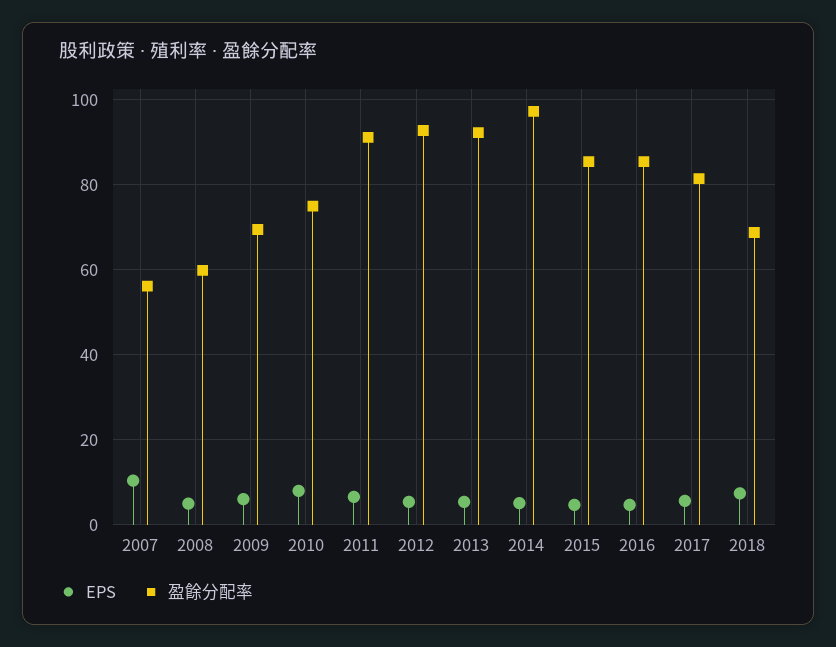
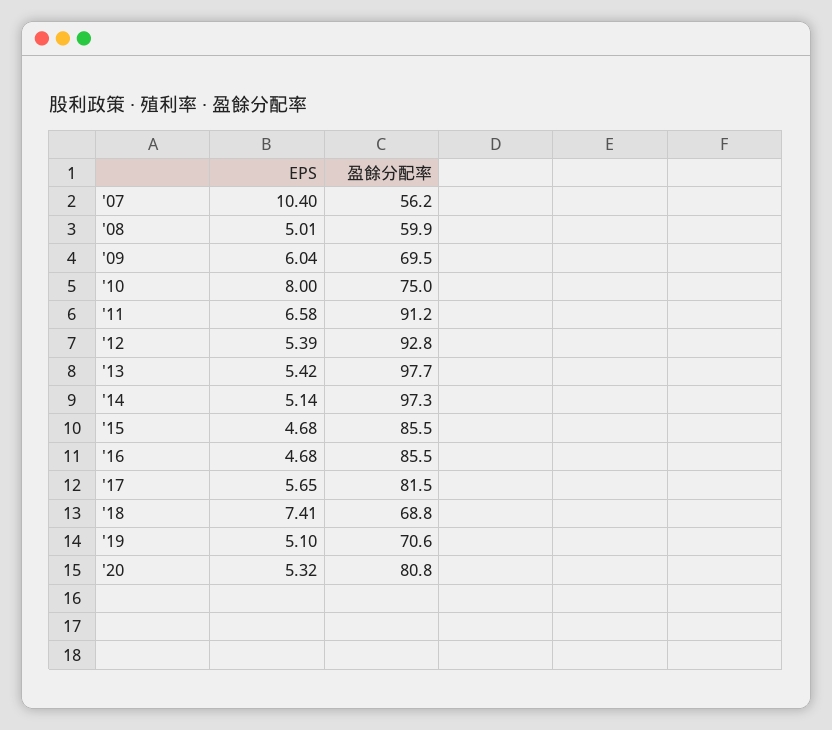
盈餘分配率, 2013: 92 -> 97.7
EPS, '19: none -> 5.1
盈餘分配率, '19: none -> 70.6
EPS, '20: none -> 5.32
盈餘分配率, '20: none -> 80.8

